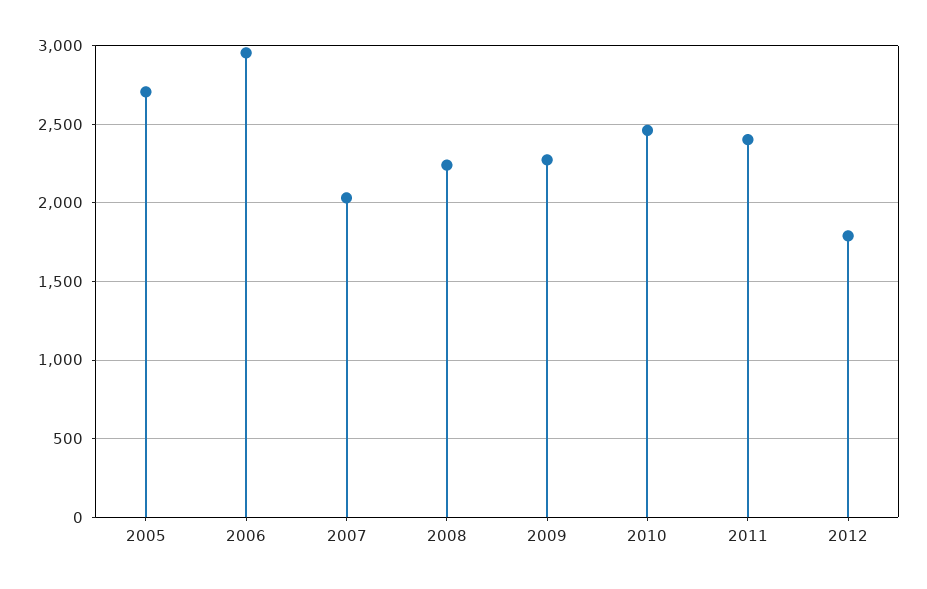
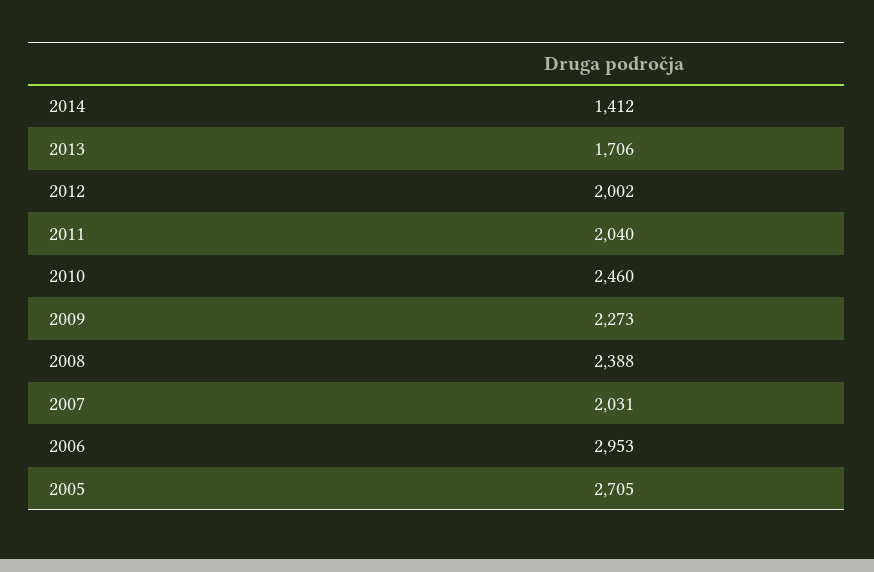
2008: 2250 -> 2388
2011: 2400 -> 2040
2012: 1800 -> 2002
2014: none -> 1412
2013: none -> 1706

